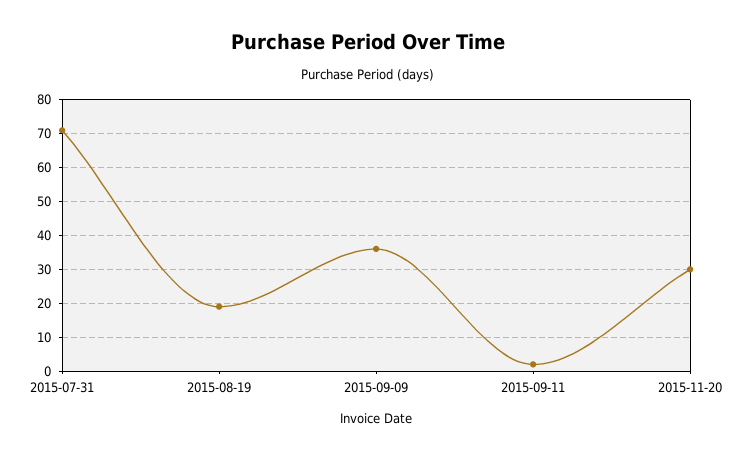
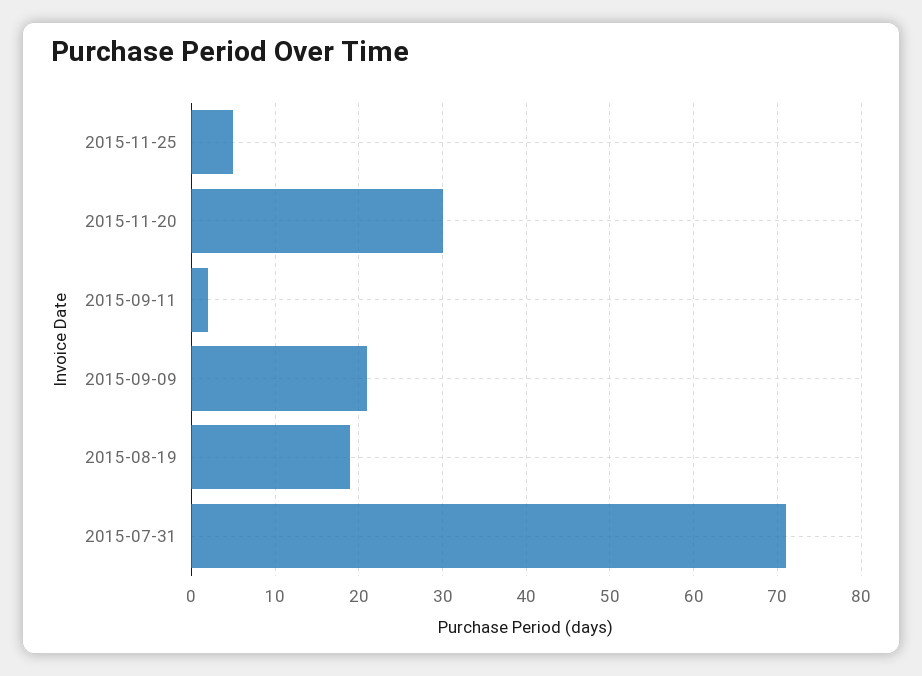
2015-09-09: 35 -> 21
2015-11-25: none -> 5

